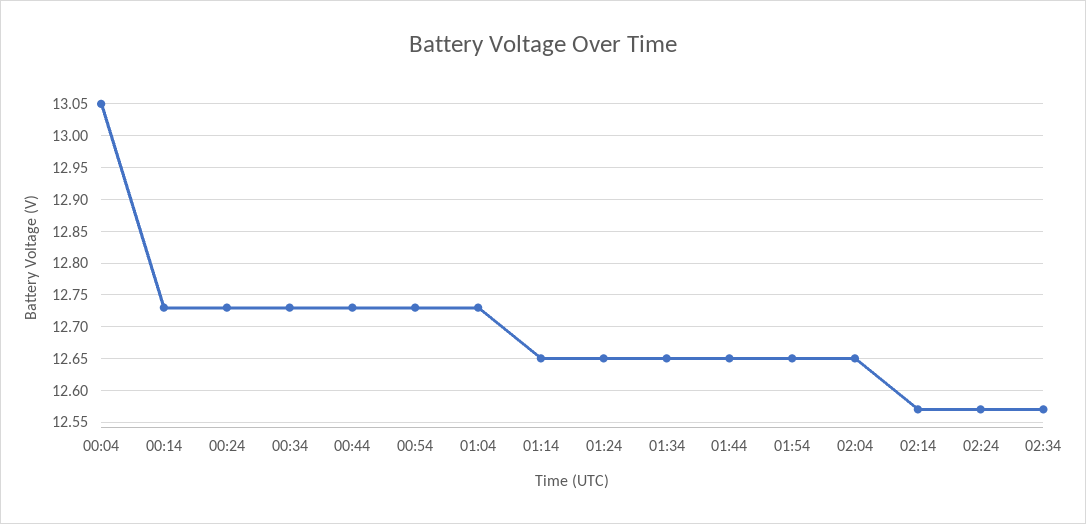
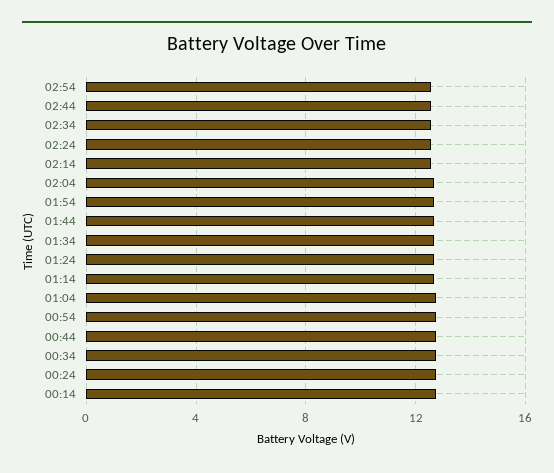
00:04: 13.05 -> none
02:54: none -> 12.5
02:44: none -> 12.5

